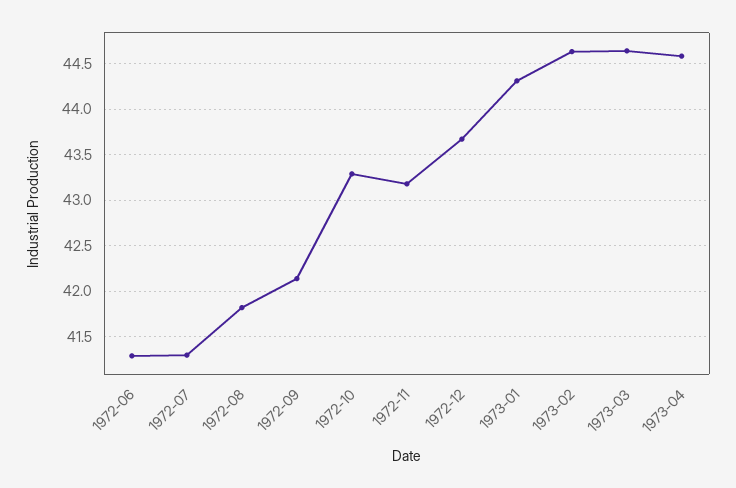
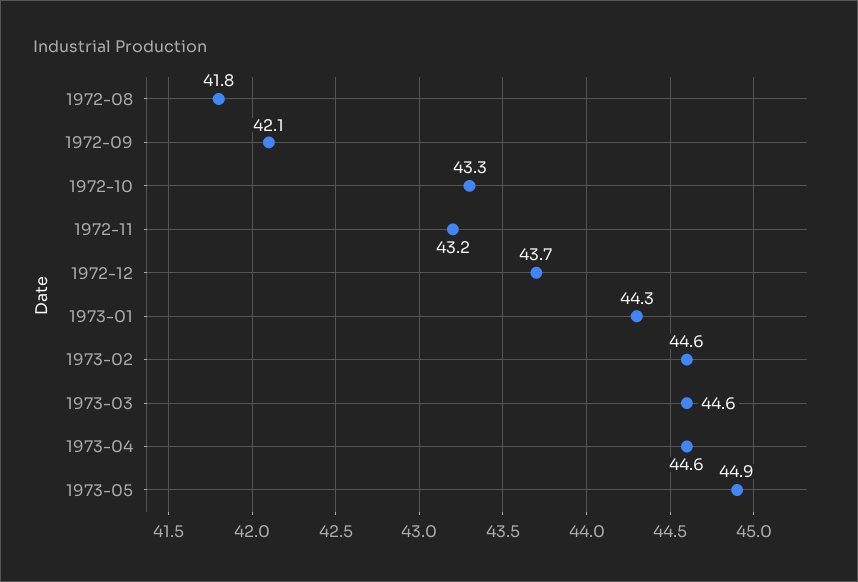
1972-06: 41.3 -> none
1972-07: 41.3 -> none
1973-05: none -> 44.9

